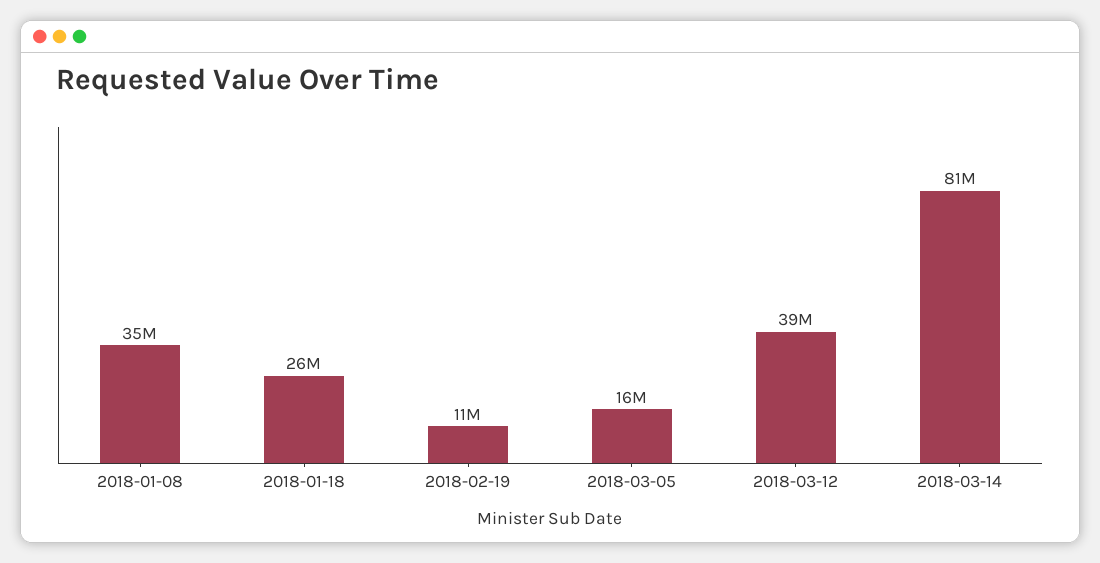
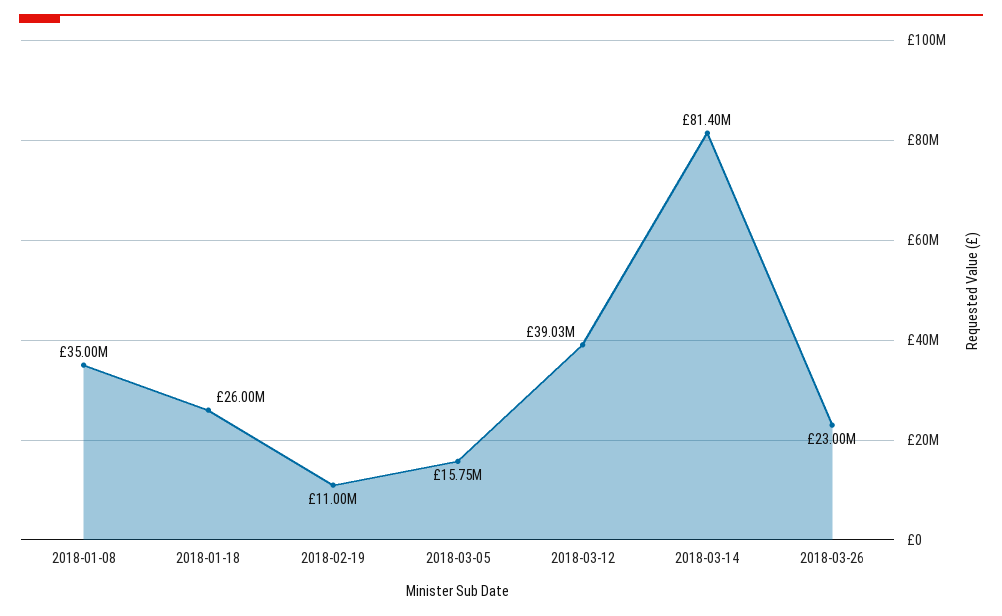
2018-03-26: none -> 23000000

